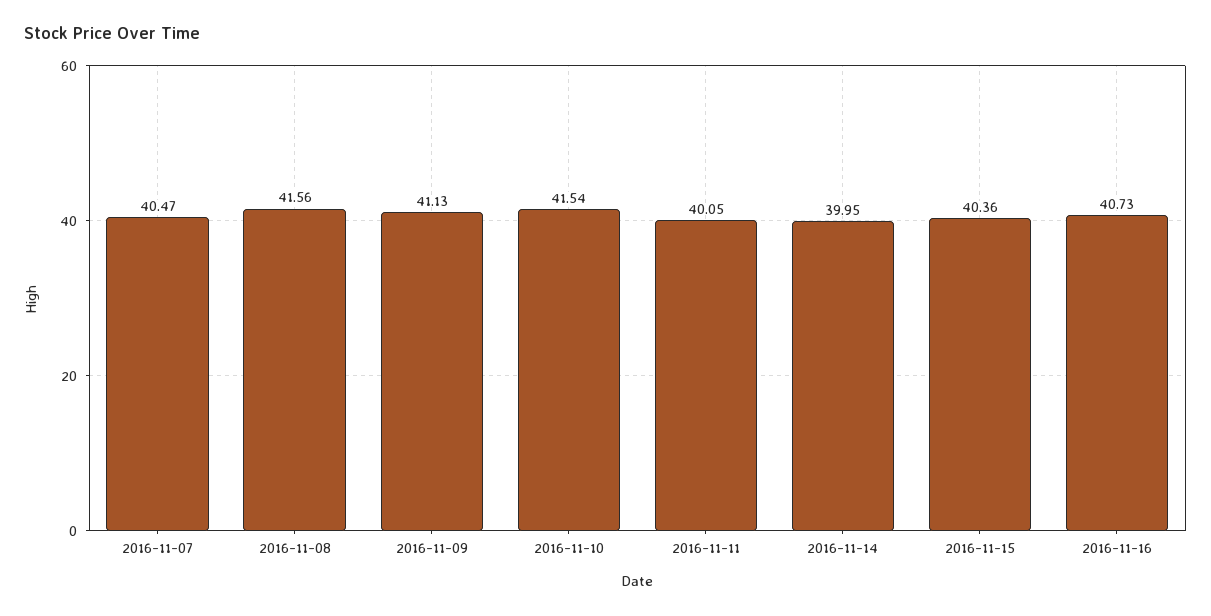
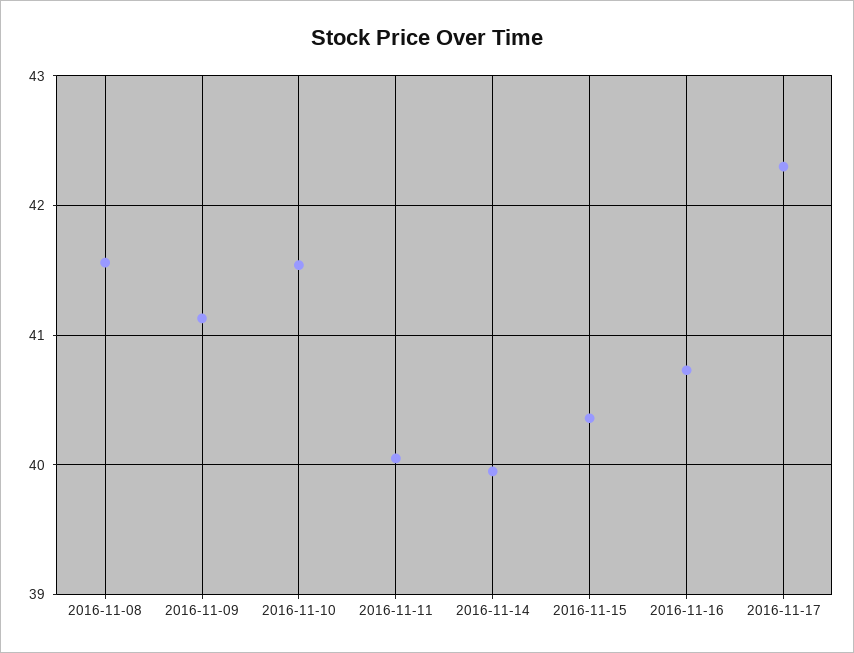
2016-11-07: 40.47 -> none
2016-11-17: none -> 42.3

